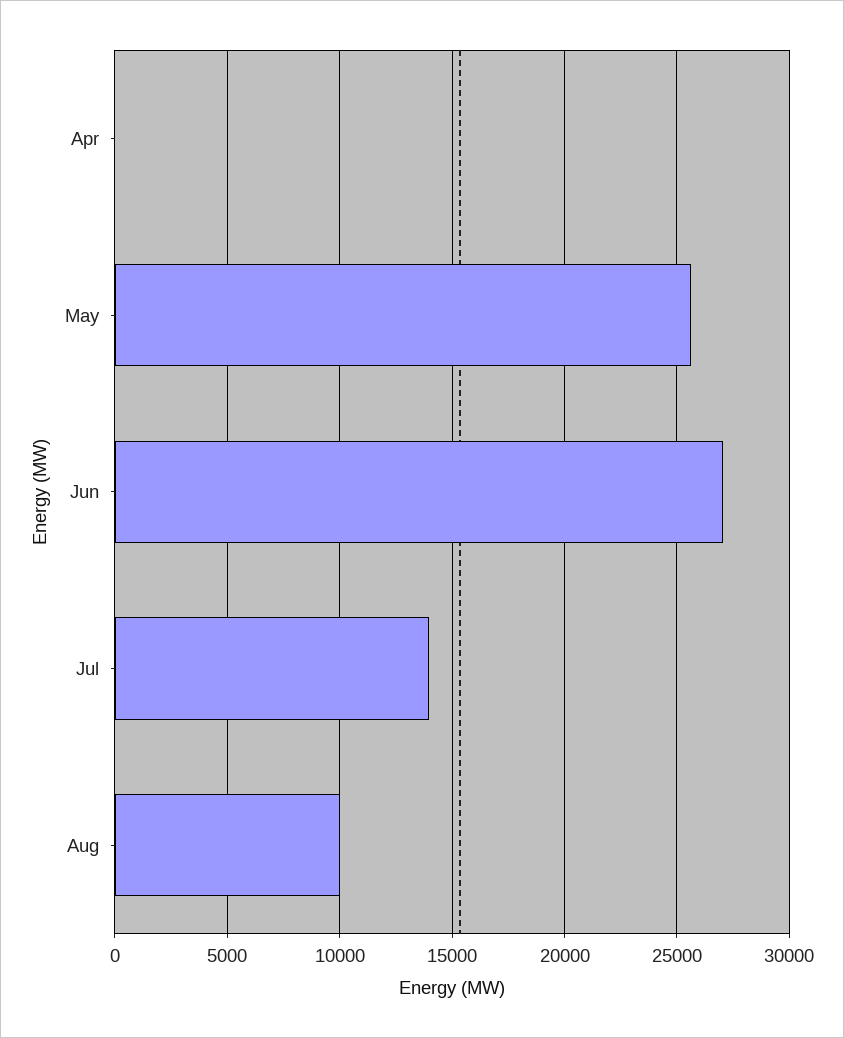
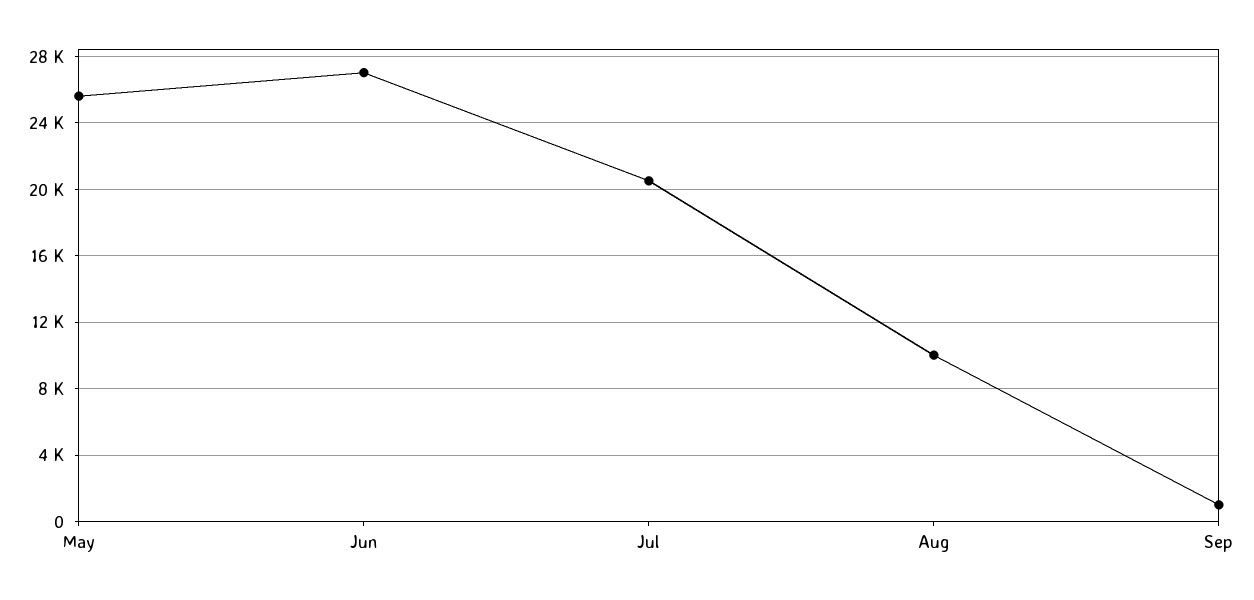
Apr: 0 -> none
Jul: 14000 -> 20500
Sep: none -> 1000

